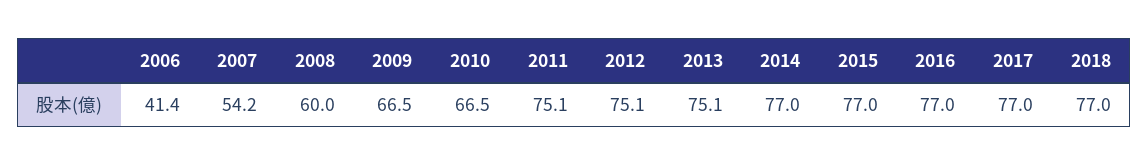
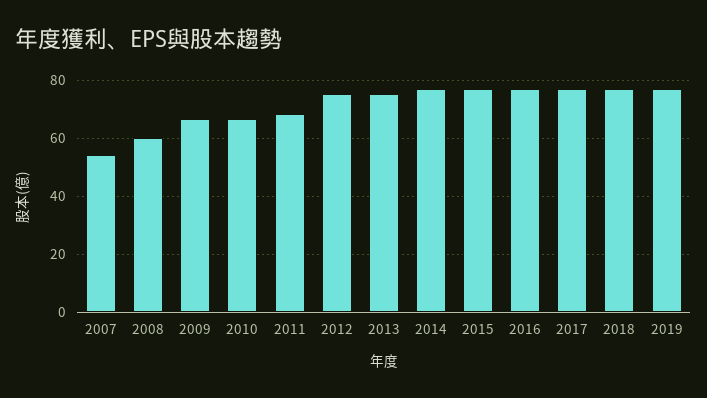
2006: 41.4 -> none
2011: 75.1 -> 67.5
2019: none -> 77.5

